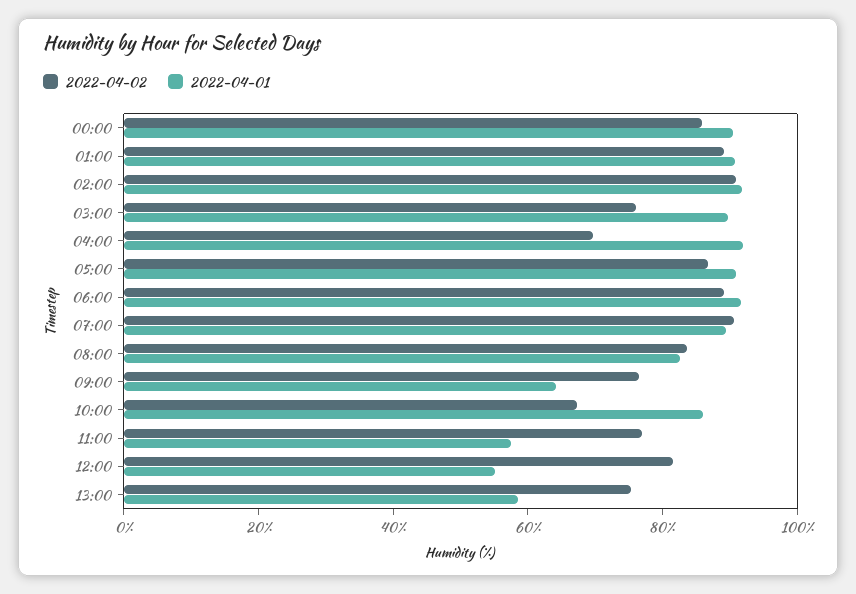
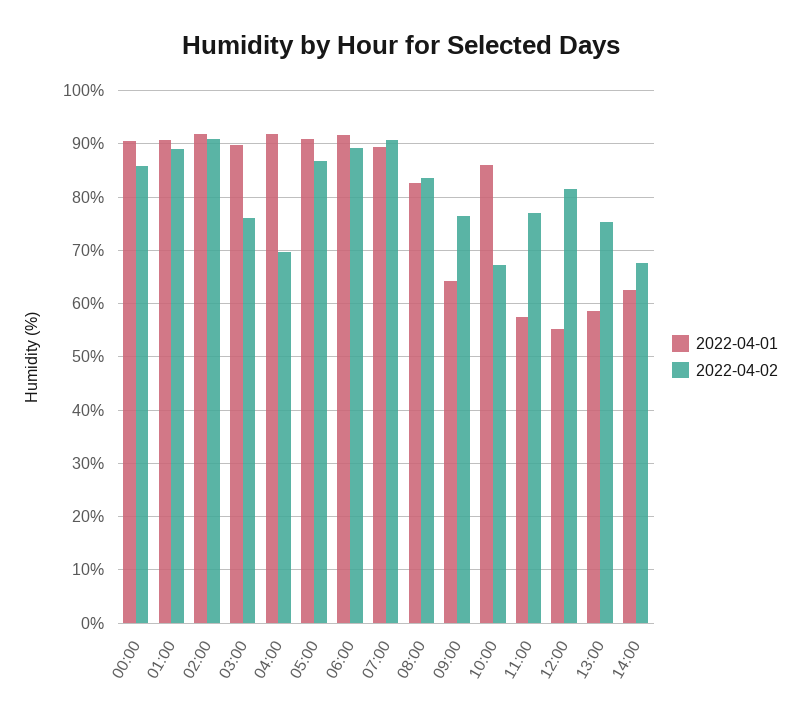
2022-04-01, 14:00: none -> 62
2022-04-02, 14:00: none -> 68

